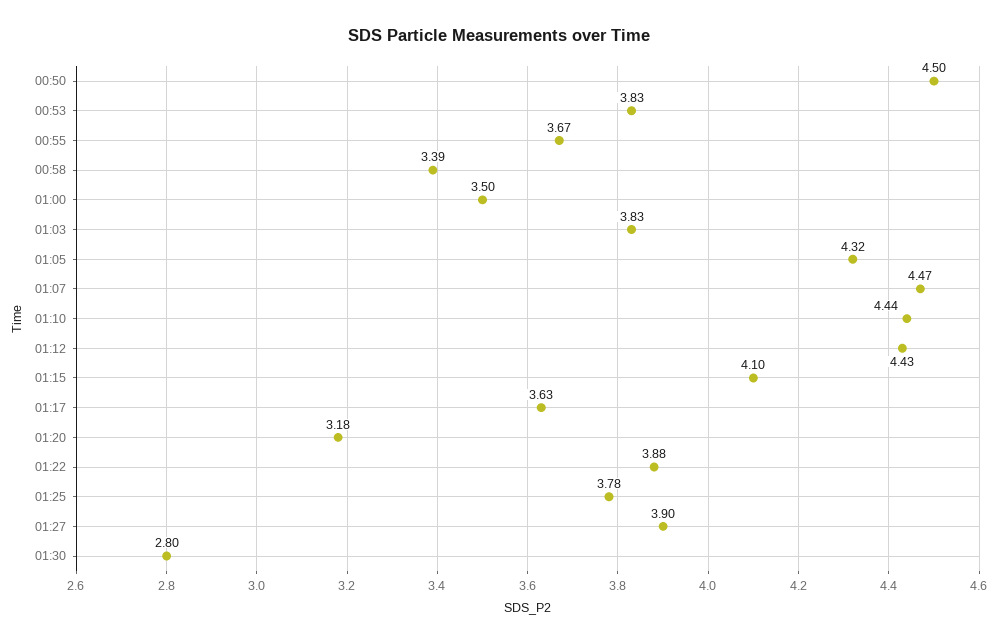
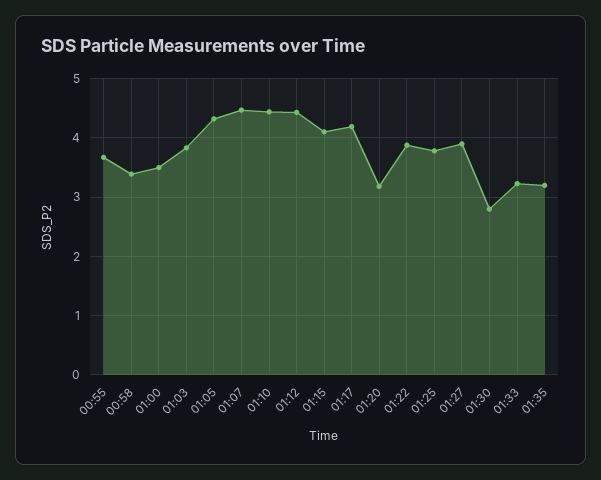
00:50: 4.5 -> none
00:53: 3.83 -> none
01:17: 3.63 -> 4.2
01:33: none -> 3.2
01:35: none -> 3.2

